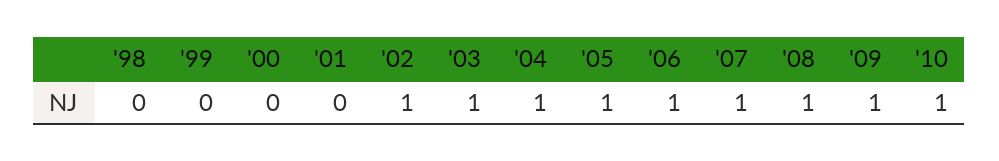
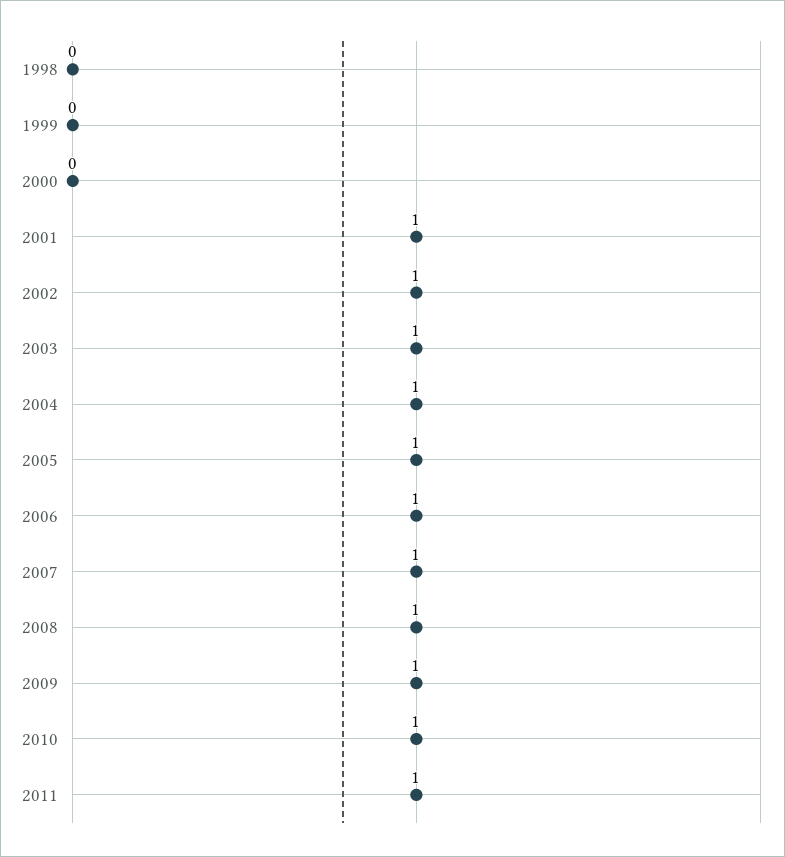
'01: 0 -> 1
2011: none -> 1

